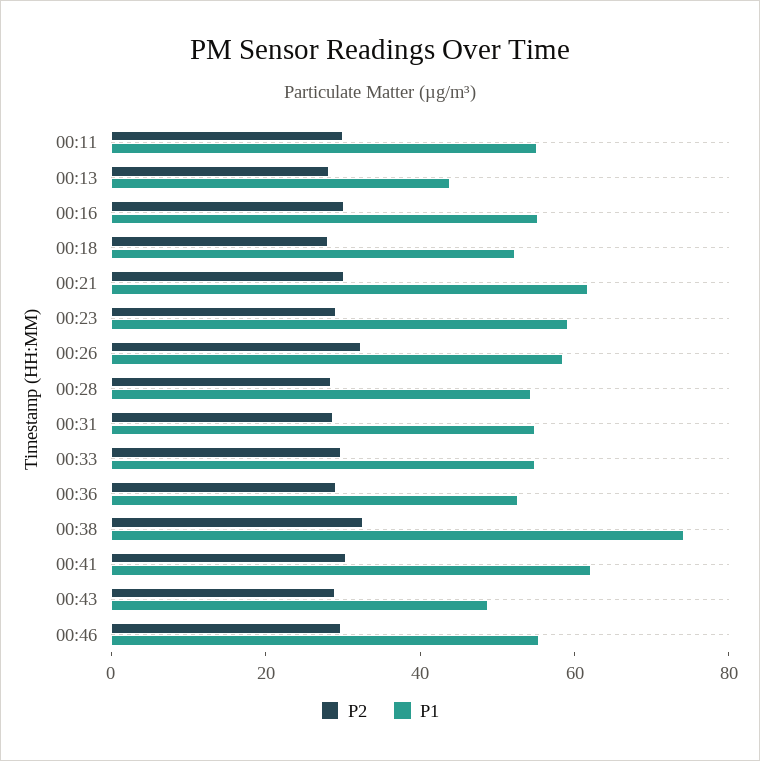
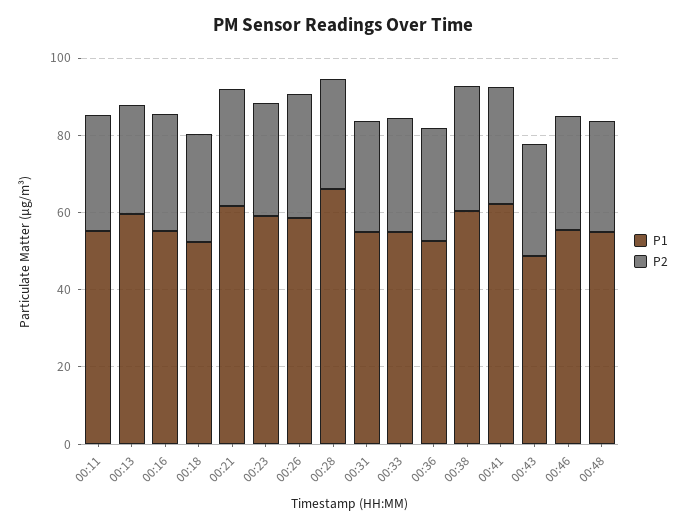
P1, 00:13: 45 -> 60
P1, 00:28: 55 -> 65
P1, 00:38: 75 -> 60
P1, 00:48: none -> 55
P2, 00:48: none -> 30

